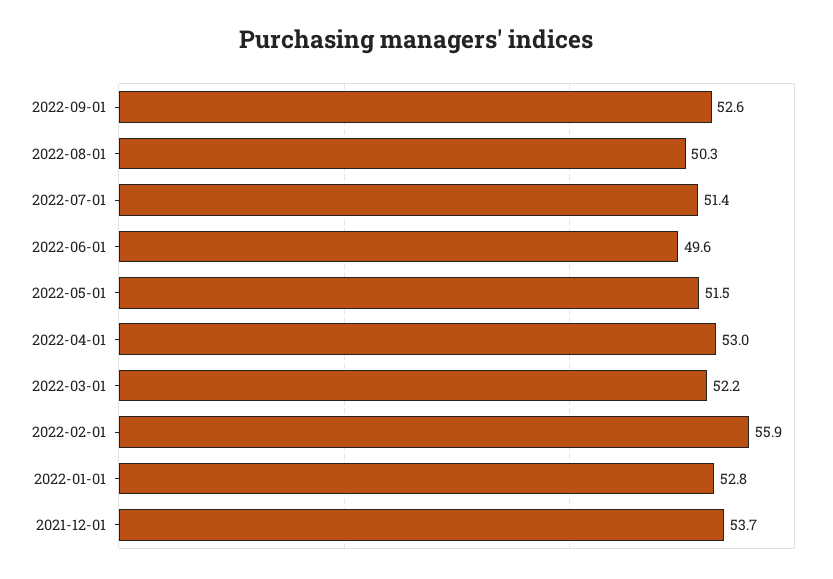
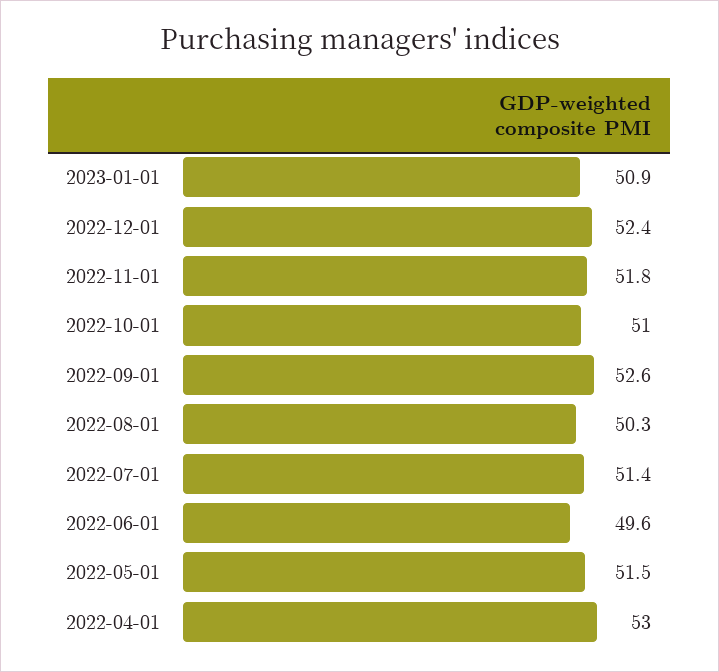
2022-03-01: 52.2 -> none
2022-02-01: 55.9 -> none
2022-01-01: 52.8 -> none
2021-12-01: 53.7 -> none
2023-01-01: none -> 50.9
2022-12-01: none -> 52.4
2022-11-01: none -> 51.8
2022-10-01: none -> 51

